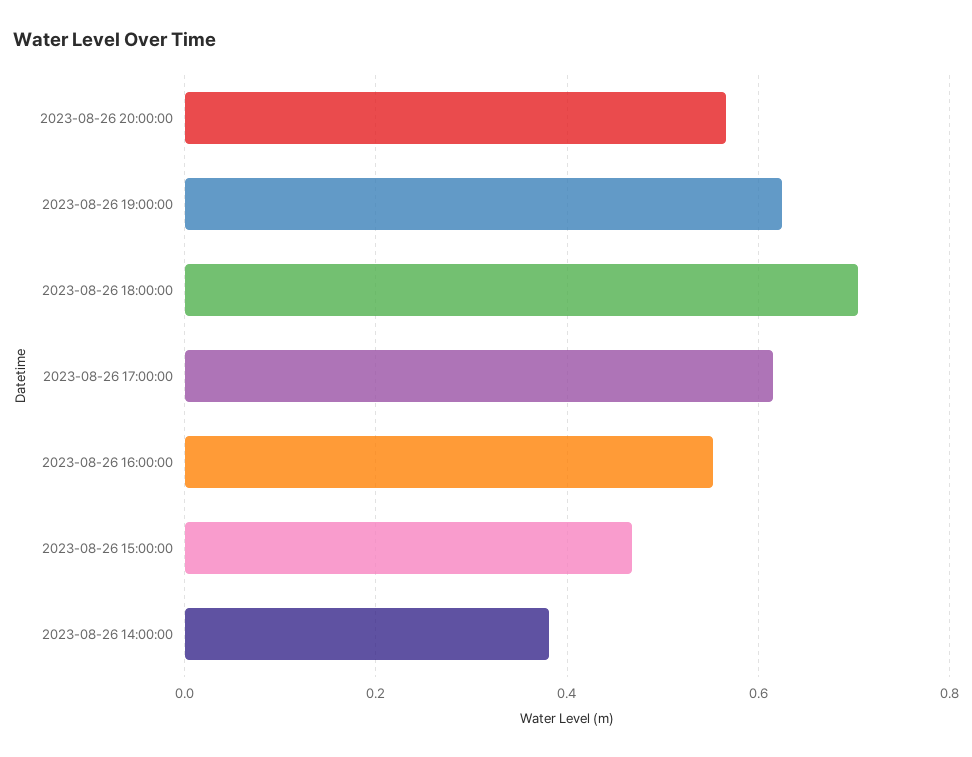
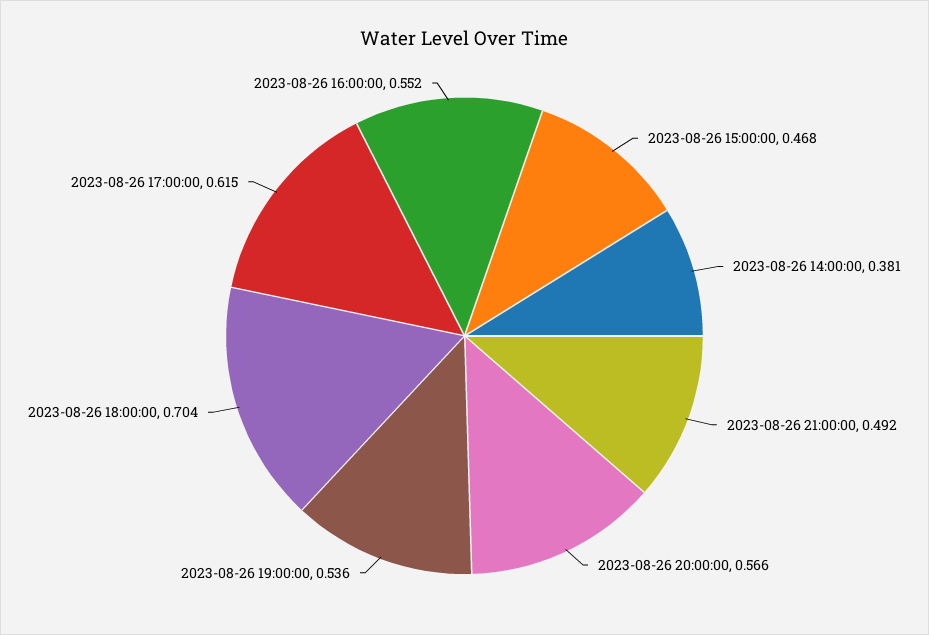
2023-08-26 19:00:00: 0.62 -> 0.536
2023-08-26 21:00:00: none -> 0.492

